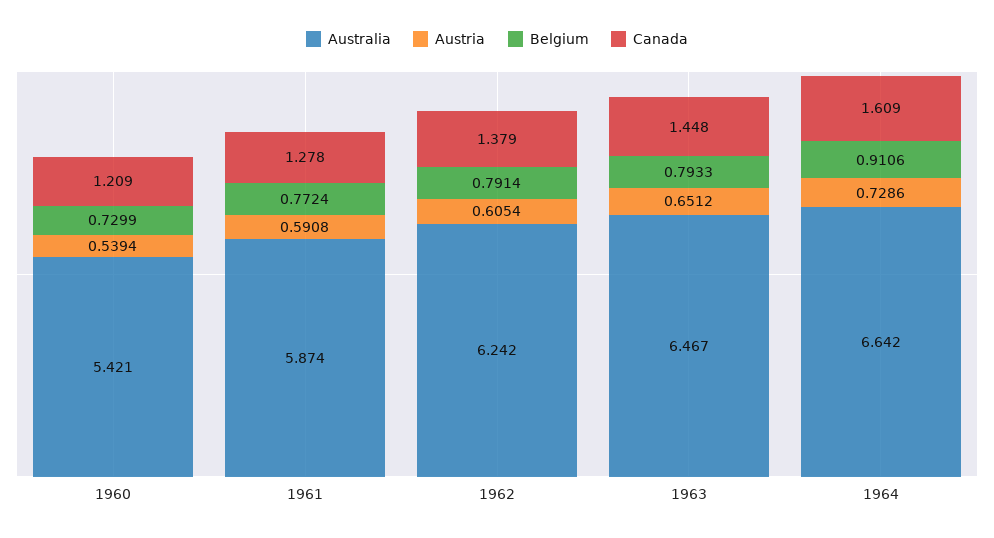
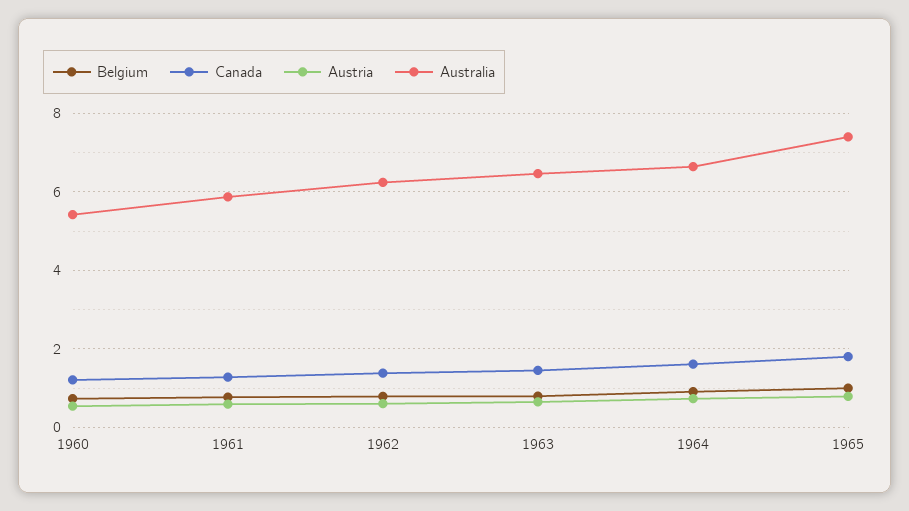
Belgium, 1965: none -> 1
Canada, 1965: none -> 1.8
Austria, 1965: none -> 0.8
Australia, 1965: none -> 7.4

